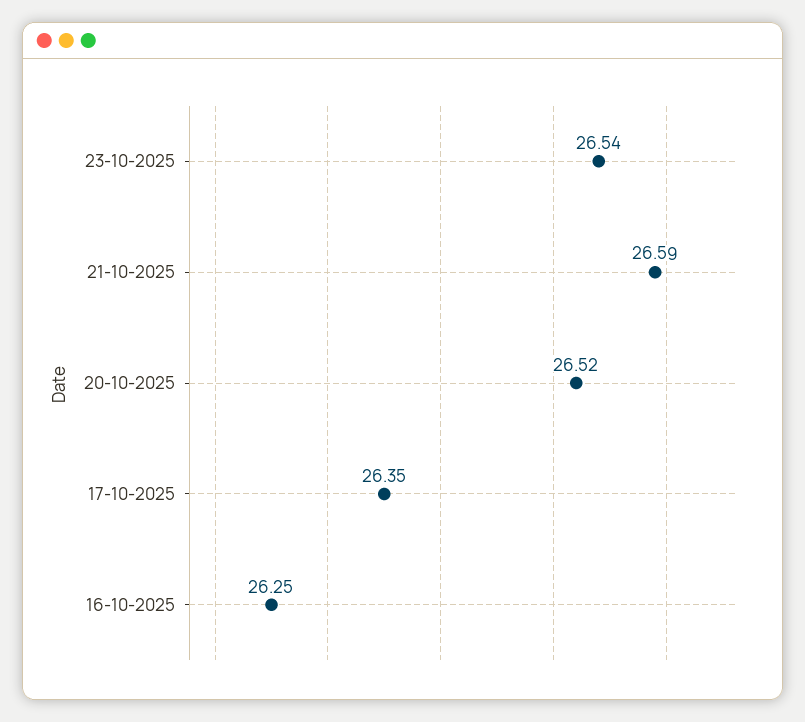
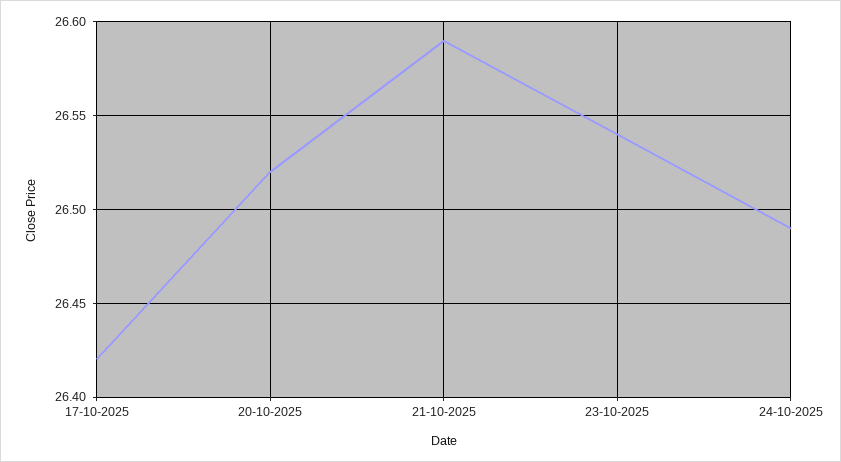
17-10-2025: 26.35 -> 26.42
16-10-2025: 26.25 -> none
24-10-2025: none -> 26.49

